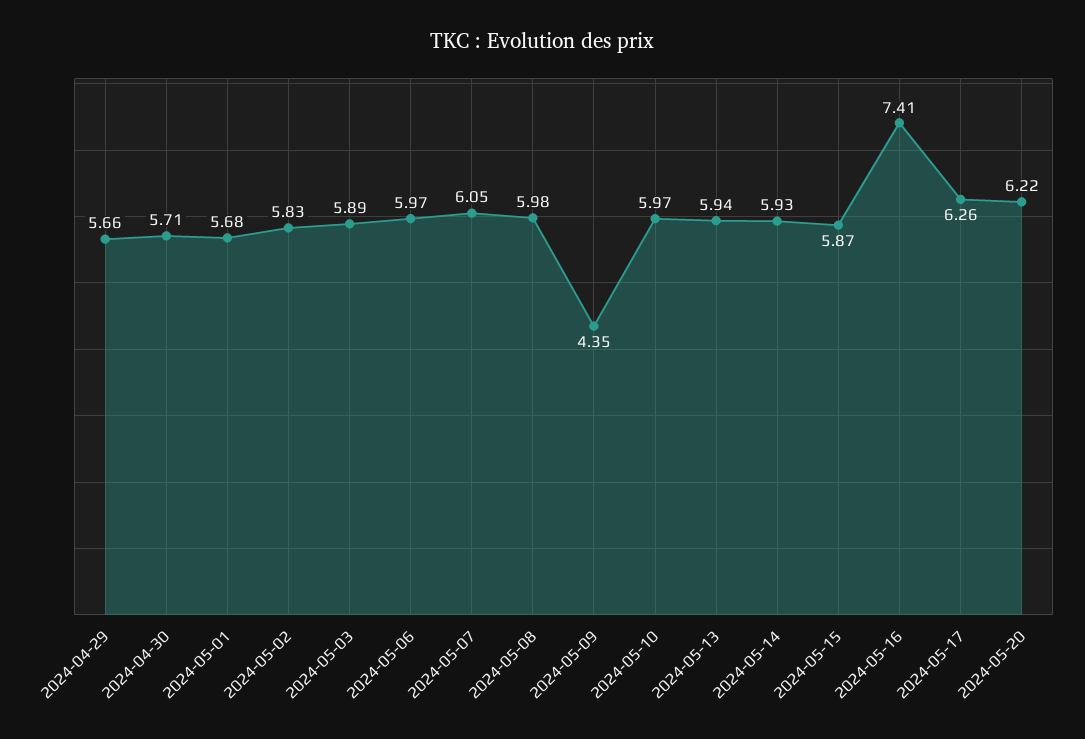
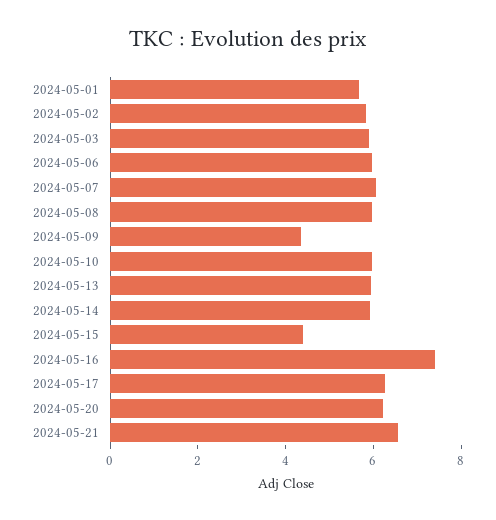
2024-04-29: 5.66 -> none
2024-04-30: 5.71 -> none
2024-05-15: 5.87 -> 4.5
2024-05-21: none -> 6.5

